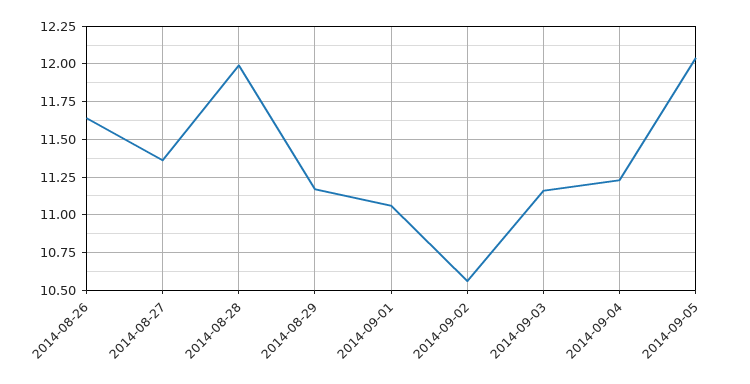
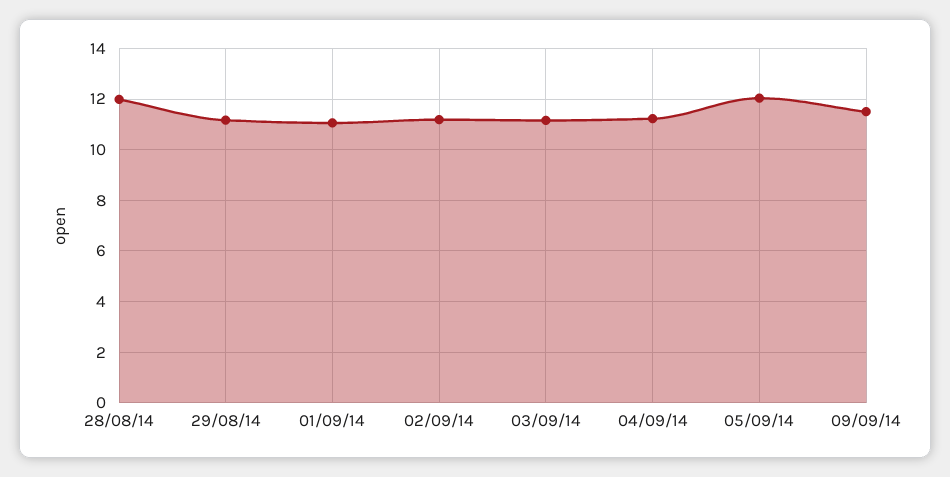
2014-08-26: 11.65 -> none
2014-08-27: 11.35 -> none
2014-09-02: 10.55 -> 11.25
09/09/14: none -> 11.5

